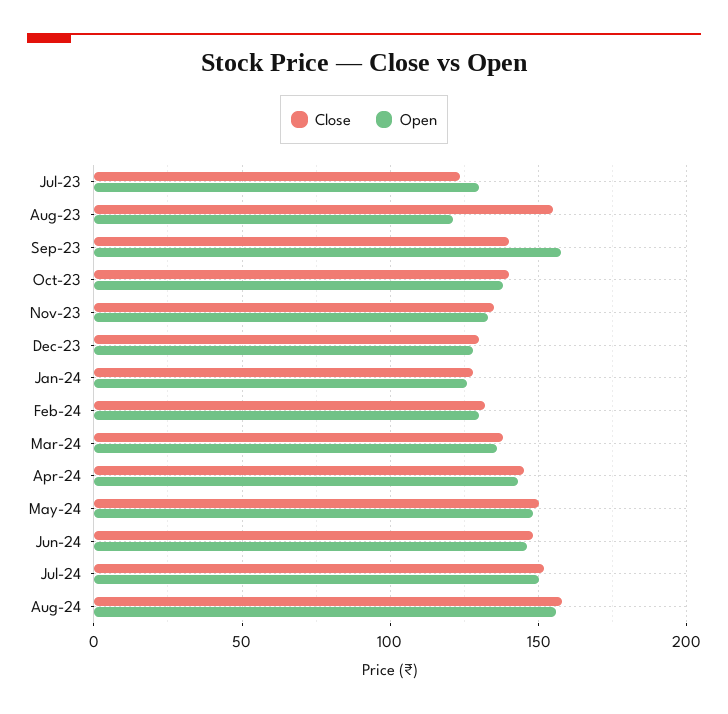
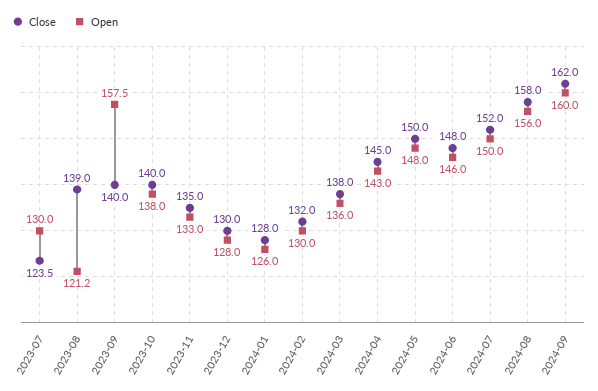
Close, Aug-23: 155 -> 139
Close, 2024-09: none -> 162
Open, 2024-09: none -> 160

